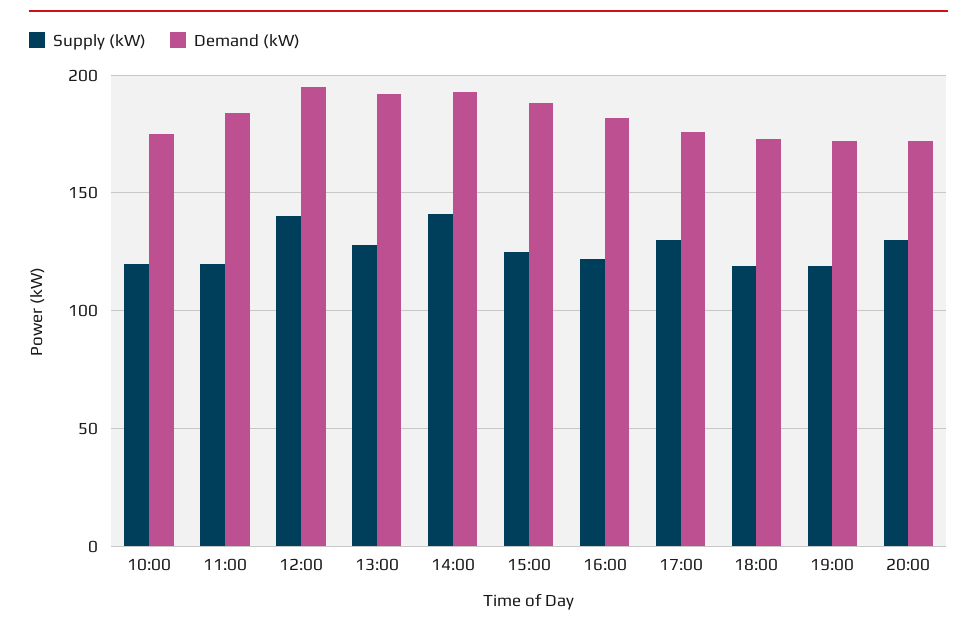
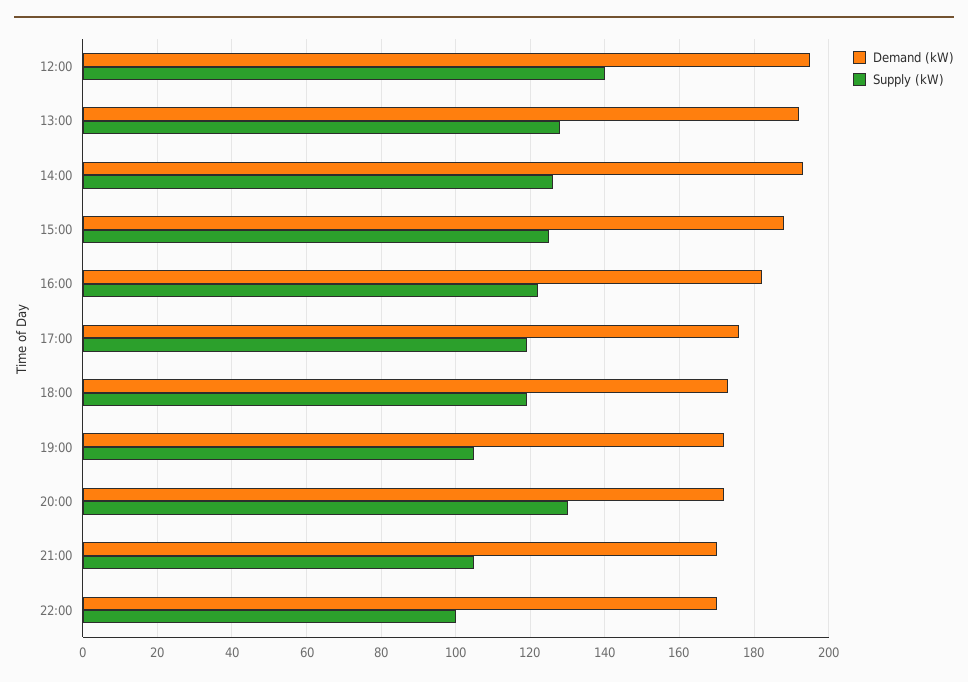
Supply (kW), 10:00: 120 -> none
Demand (kW), 10:00: 175 -> none
Supply (kW), 11:00: 120 -> none
Demand (kW), 11:00: 185 -> none
Supply (kW), 14:00: 140 -> 125
Supply (kW), 17:00: 130 -> 120
Supply (kW), 19:00: 120 -> 105
Demand (kW), 21:00: none -> 170
Supply (kW), 21:00: none -> 105
Demand (kW), 22:00: none -> 170
Supply (kW), 22:00: none -> 100

